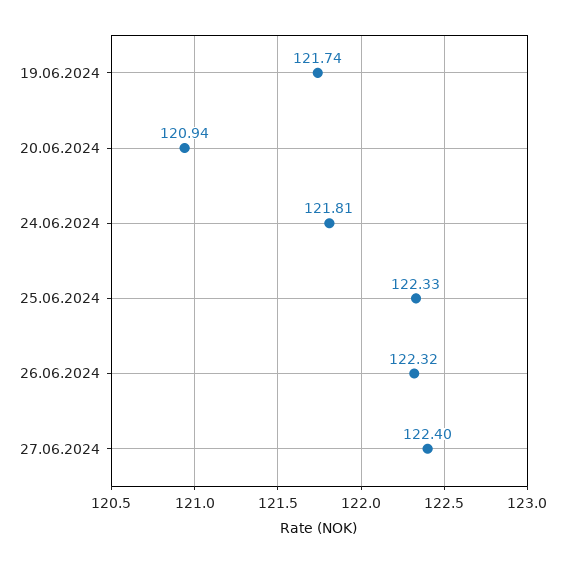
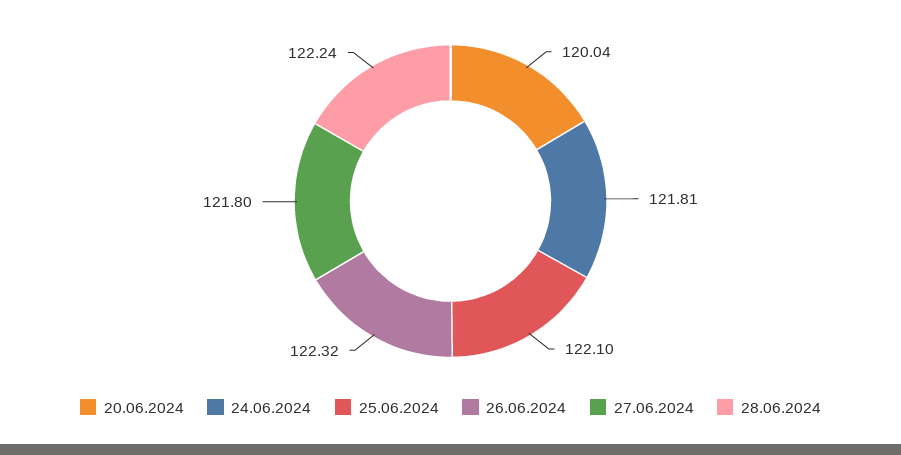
19.06.2024: 121.74 -> none
20.06.2024: 120.94 -> 120.04
25.06.2024: 122.33 -> 122.1
27.06.2024: 122.4 -> 121.8
28.06.2024: none -> 122.24

